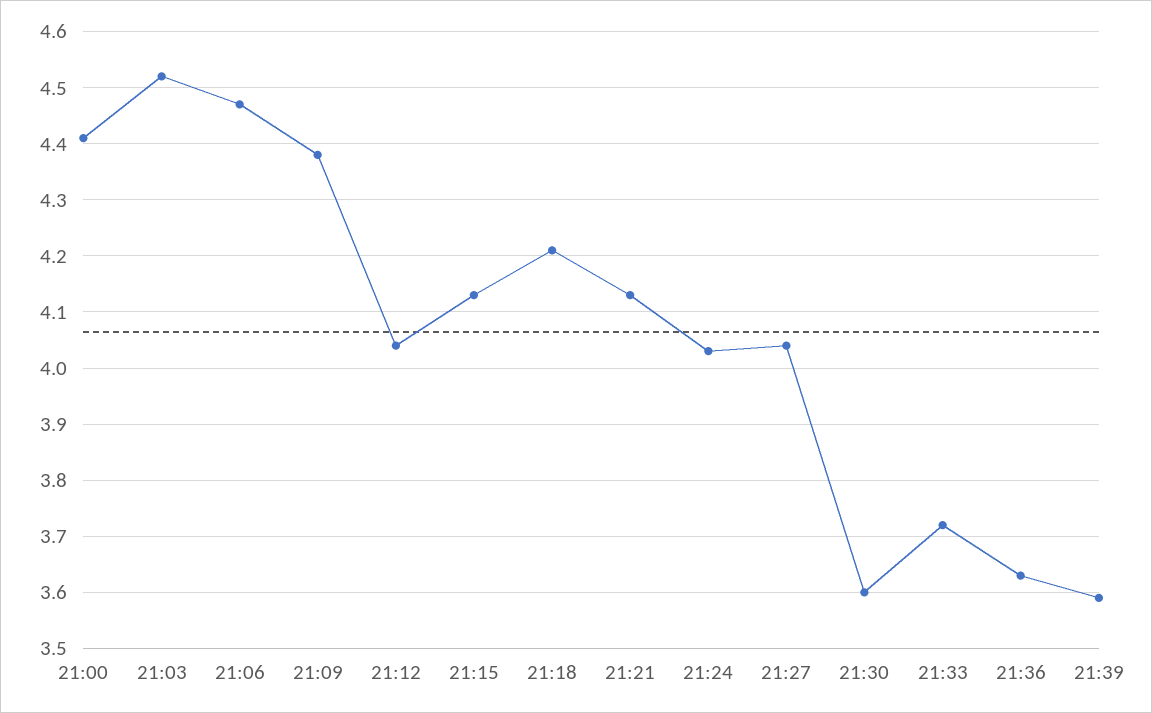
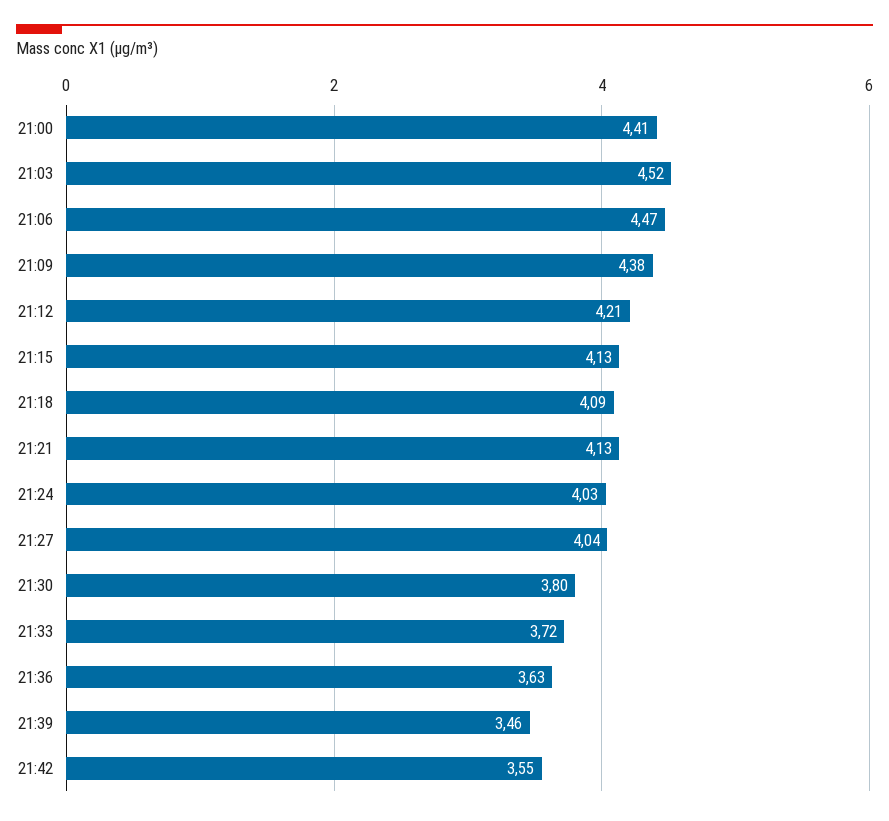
21:12: 4.05 -> 4.21
21:18: 4.2 -> 4.09
21:30: 3.6 -> 3.8
21:39: 3.6 -> 3.46
21:42: none -> 3.55

